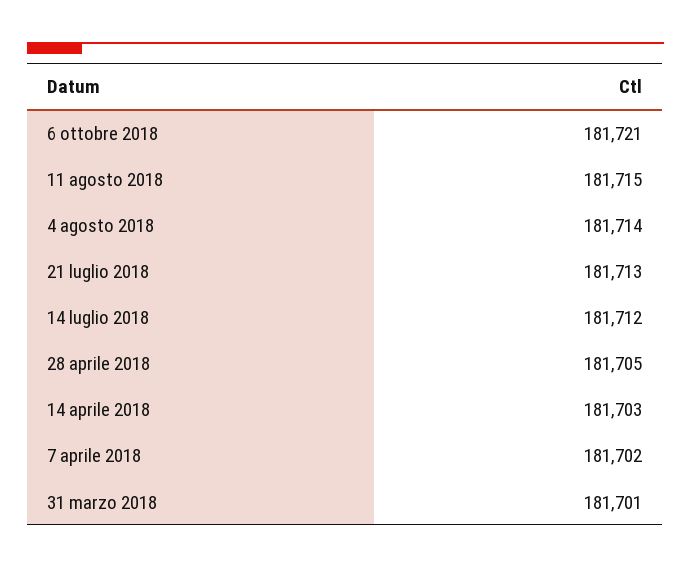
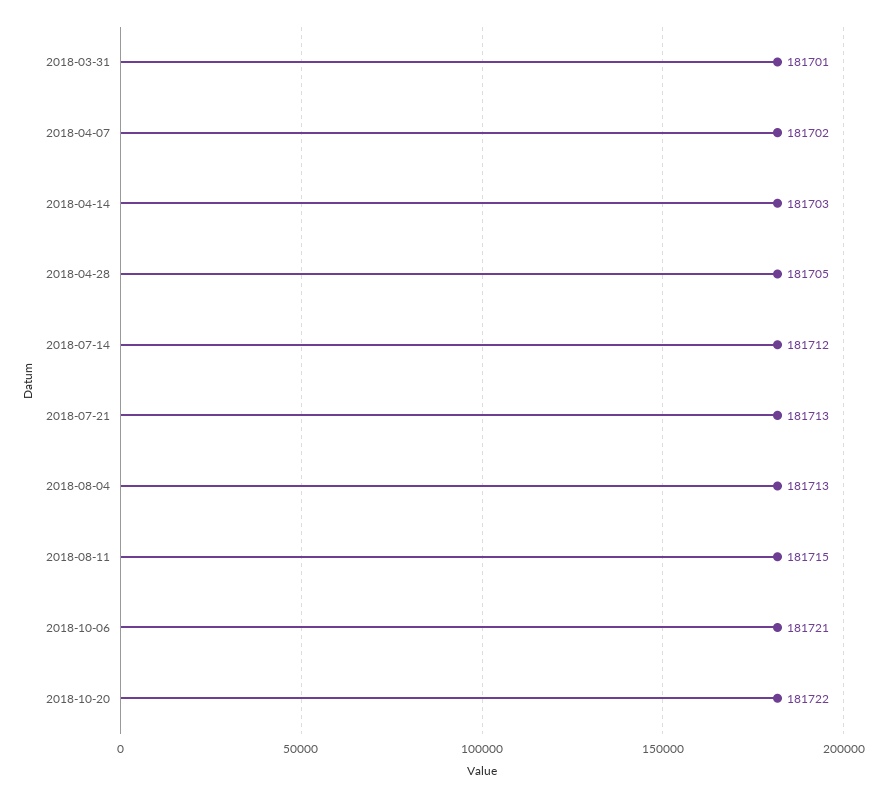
4 agosto 2018: 181714 -> 181713
2018-10-20: none -> 181722

